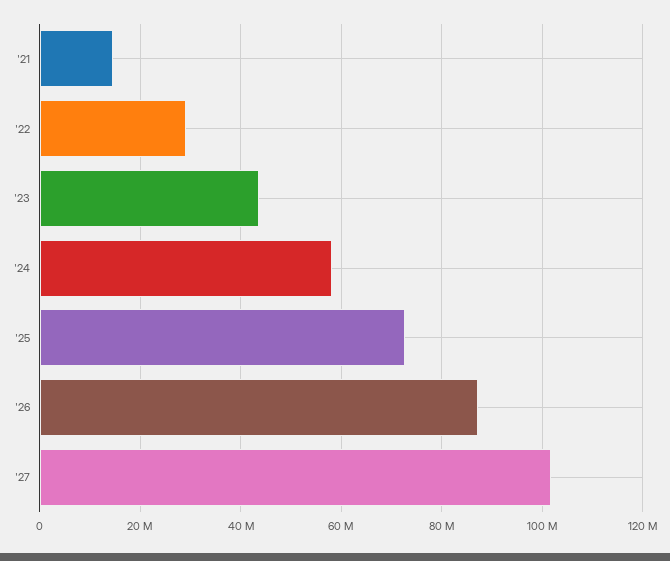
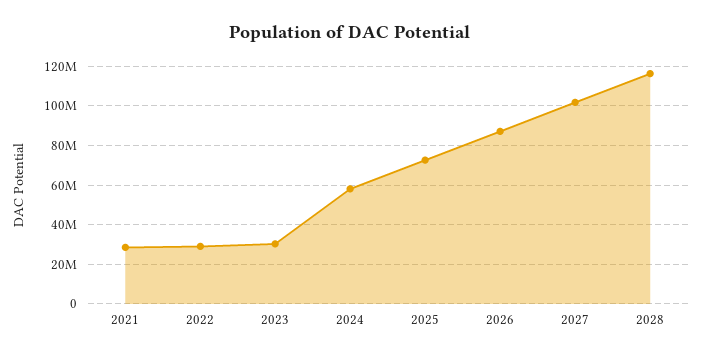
'21: 14000000 -> 30000000
'23: 44000000 -> 30000000
2028: none -> 115000000

